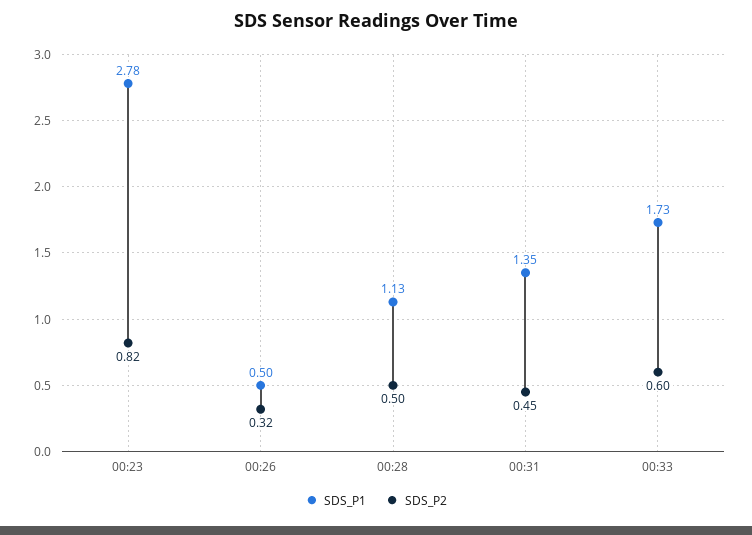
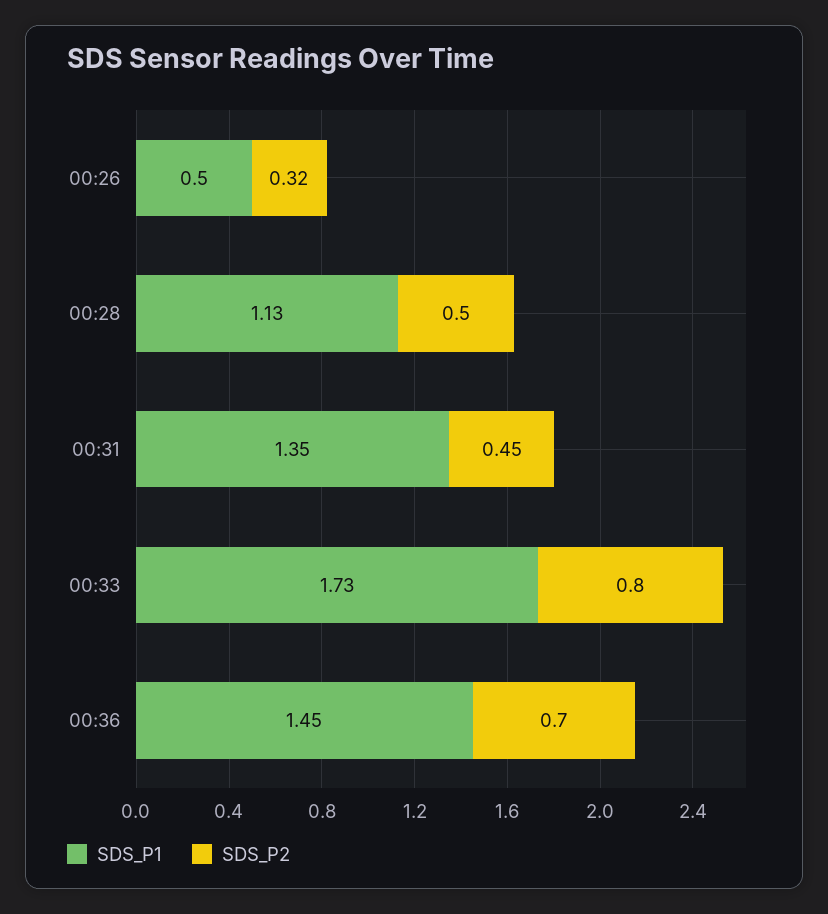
SDS_P1, 00:23: 2.78 -> none
SDS_P2, 00:23: 0.82 -> none
SDS_P2, 00:33: 0.6 -> 0.8
SDS_P1, 00:36: none -> 1.45
SDS_P2, 00:36: none -> 0.7

